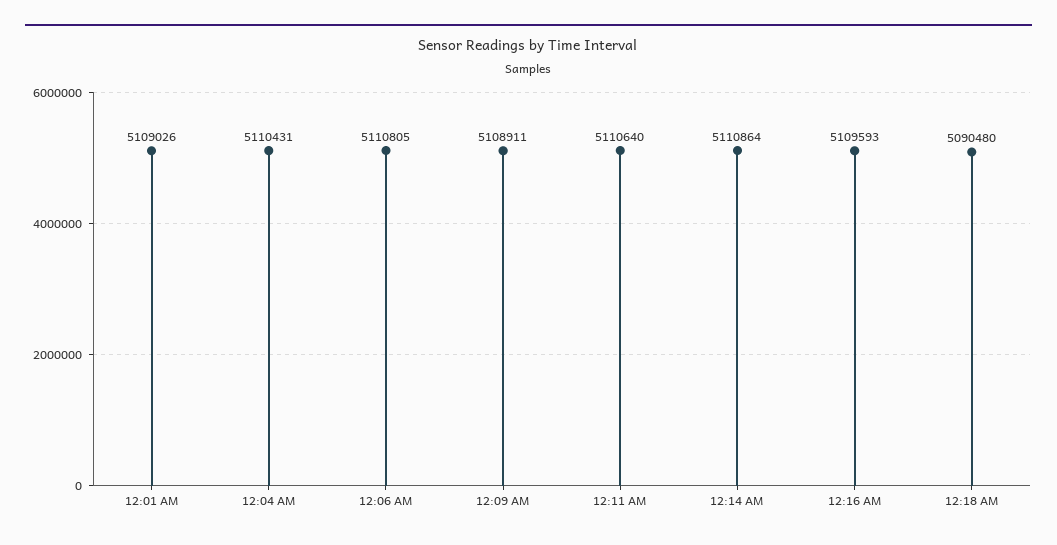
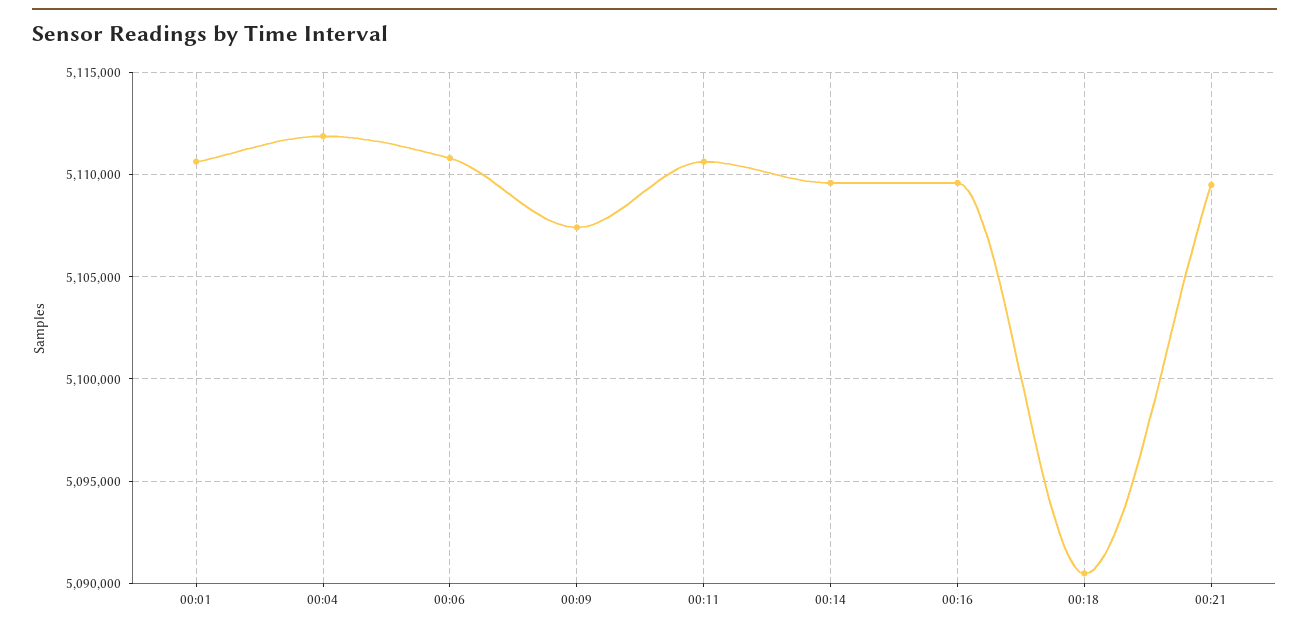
12:01 AM: 5109026 -> 5110500
12:04 AM: 5110431 -> 5112000
12:09 AM: 5108911 -> 5107500
12:14 AM: 5110864 -> 5109500
00:21: none -> 5109500

